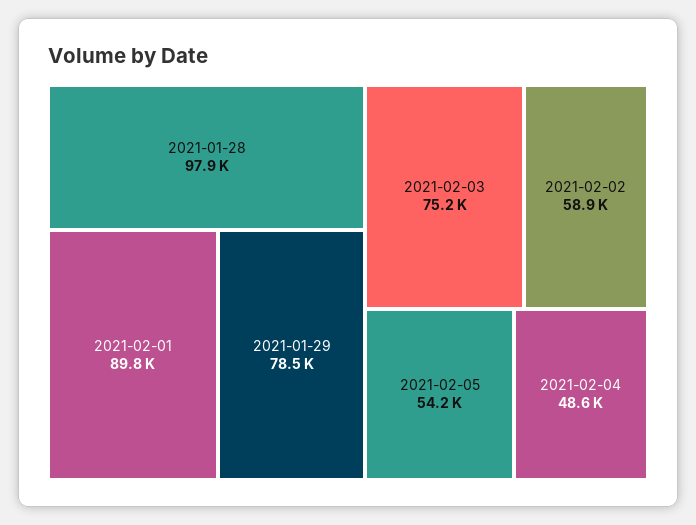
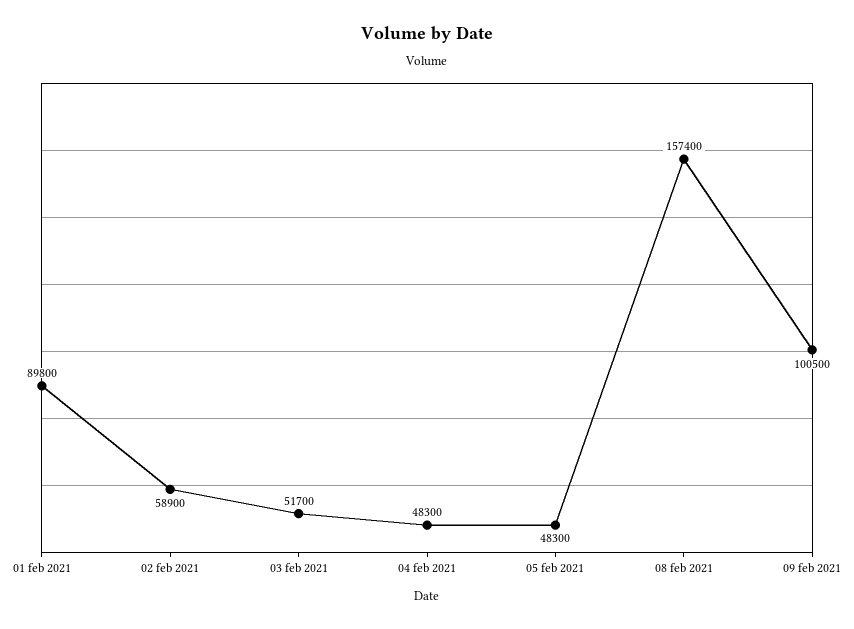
2021-01-28: 97900 -> none
2021-01-29: 78500 -> none
2021-02-03: 75200 -> 51700
2021-02-05: 54200 -> 48300
2021-02-04: 48600 -> 48300
08 feb 2021: none -> 157400
09 feb 2021: none -> 100500

